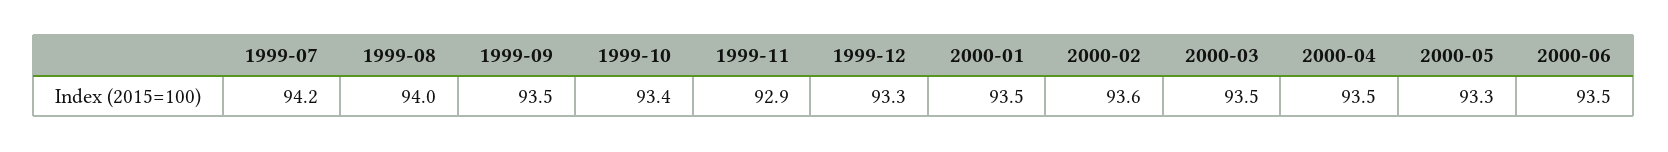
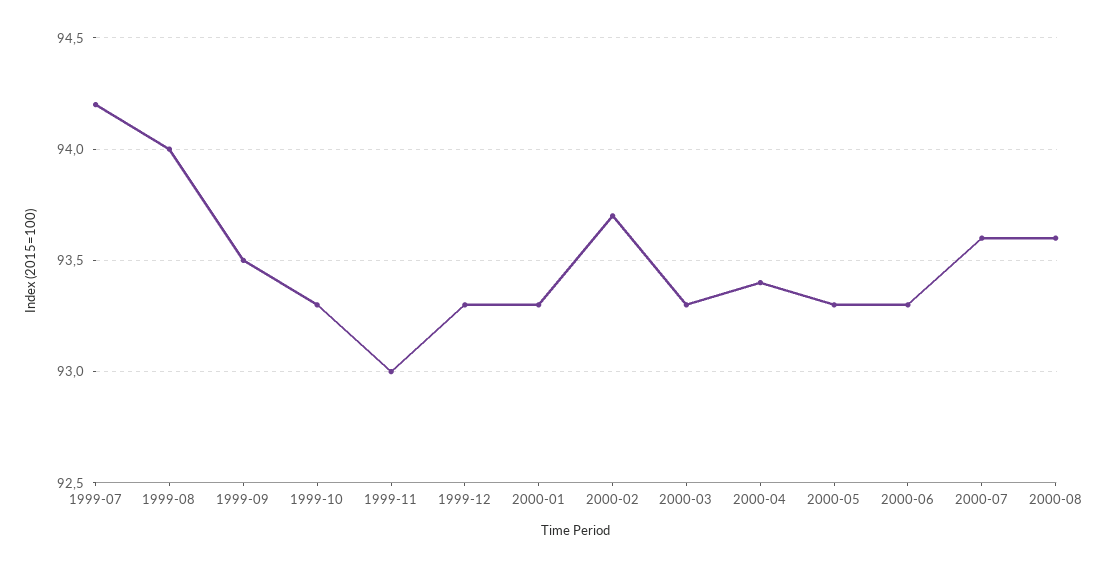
1999-10: 93.4 -> 93.3
1999-11: 92.9 -> 93
2000-01: 93.5 -> 93.3
2000-02: 93.6 -> 93.7
2000-03: 93.5 -> 93.3
2000-04: 93.5 -> 93.4
2000-06: 93.5 -> 93.3
2000-07: none -> 93.6
2000-08: none -> 93.6

